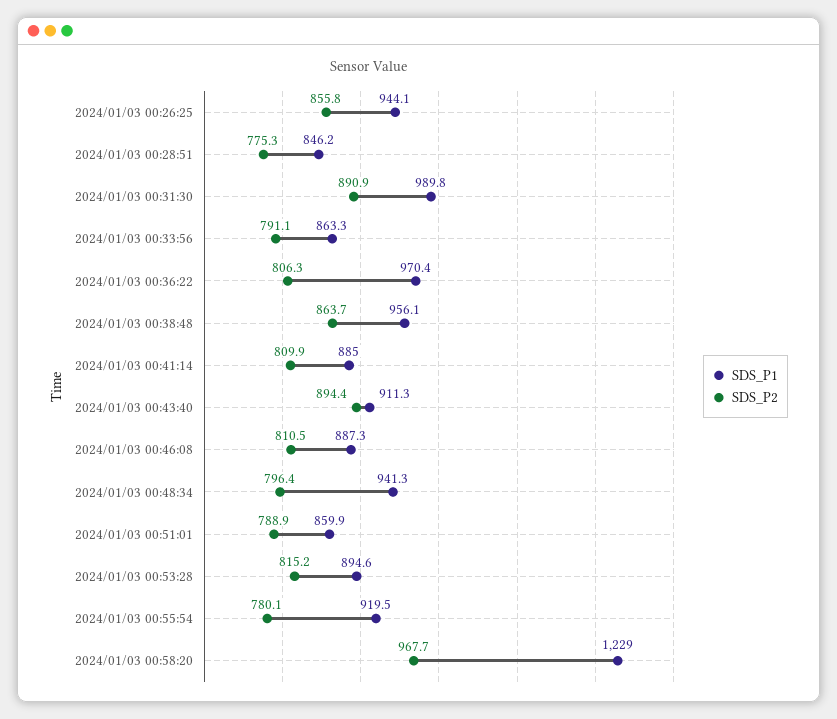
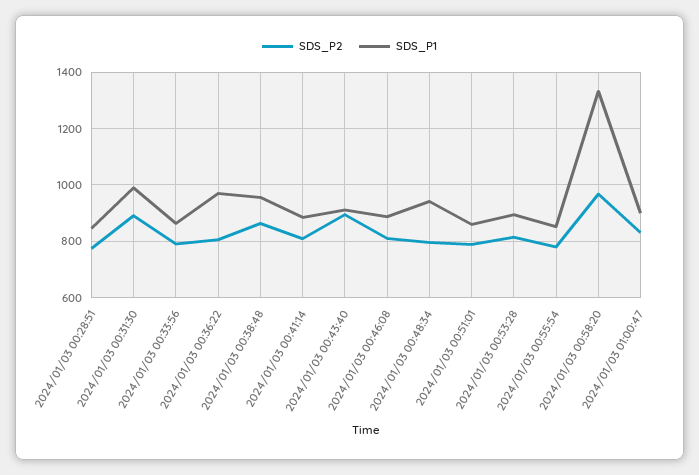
SDS_P1, 2024/01/03 00:26:25: 944.1 -> none
SDS_P2, 2024/01/03 00:26:25: 855.8 -> none
SDS_P1, 2024/01/03 00:55:54: 919.5 -> 850
SDS_P1, 2024/01/03 00:58:20: 1229 -> 1325
SDS_P2, 2024/01/03 01:00:47: none -> 825
SDS_P1, 2024/01/03 01:00:47: none -> 900

